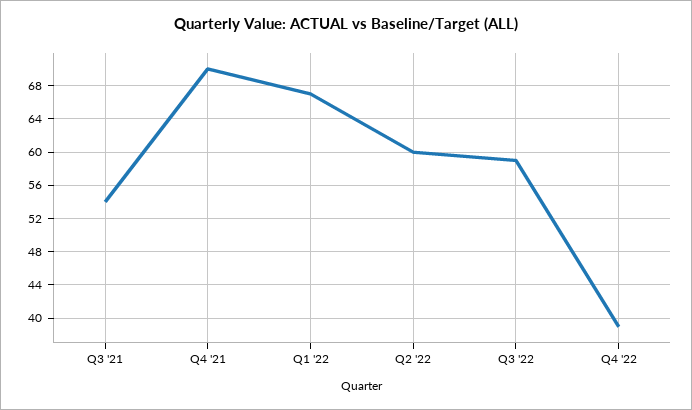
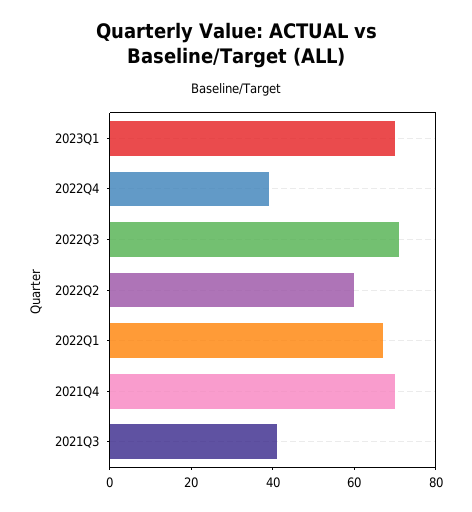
Q3 '21: 54 -> 40
Q3 '22: 59 -> 70
2023Q1: none -> 70

